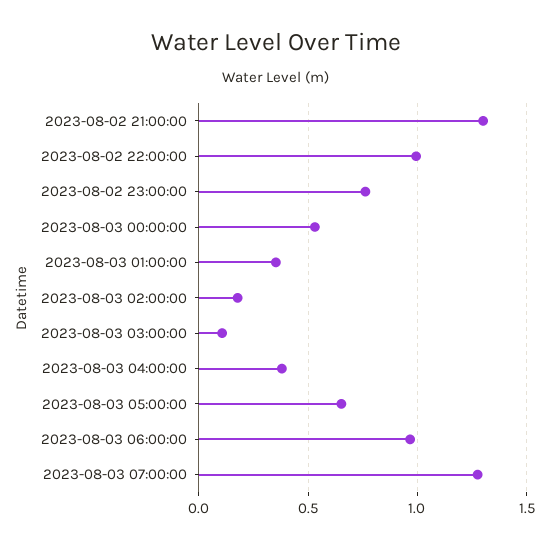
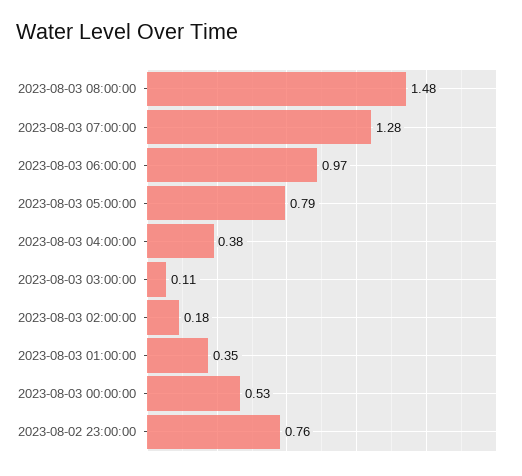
2023-08-02 21:00:00: 1.3 -> none
2023-08-02 22:00:00: 1 -> none
2023-08-03 05:00:00: 0.65 -> 0.79
2023-08-03 08:00:00: none -> 1.48

